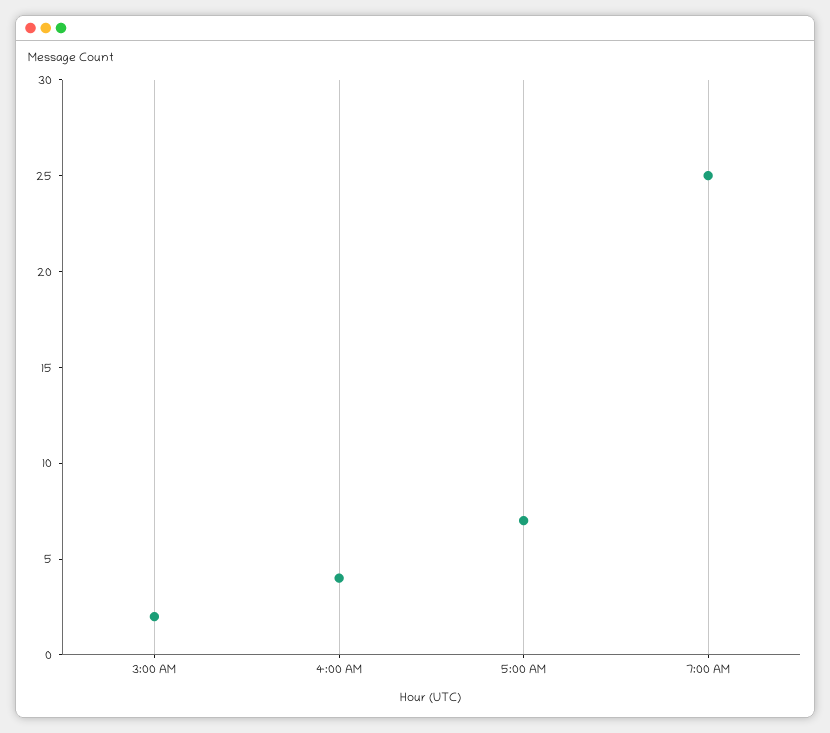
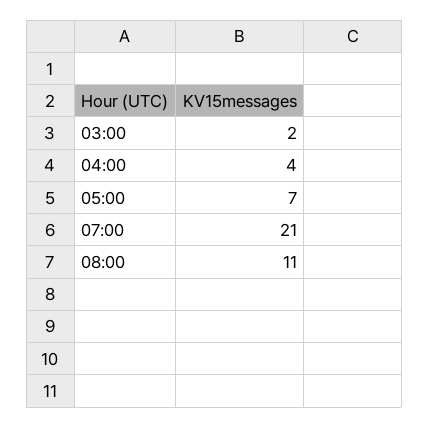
7:00 AM: 25 -> 21
08:00: none -> 11

